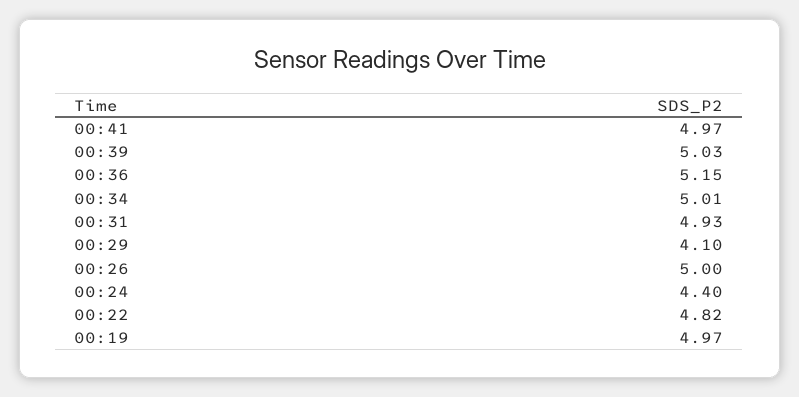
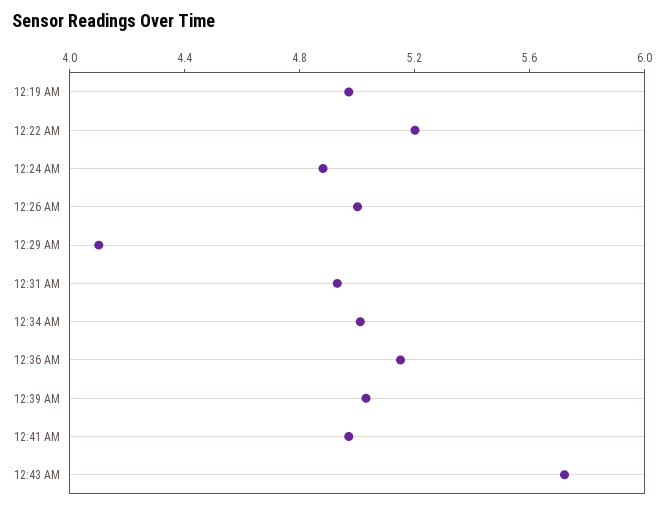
00:24: 4.4 -> 4.9
00:22: 4.82 -> 5.2
12:43 AM: none -> 5.7

